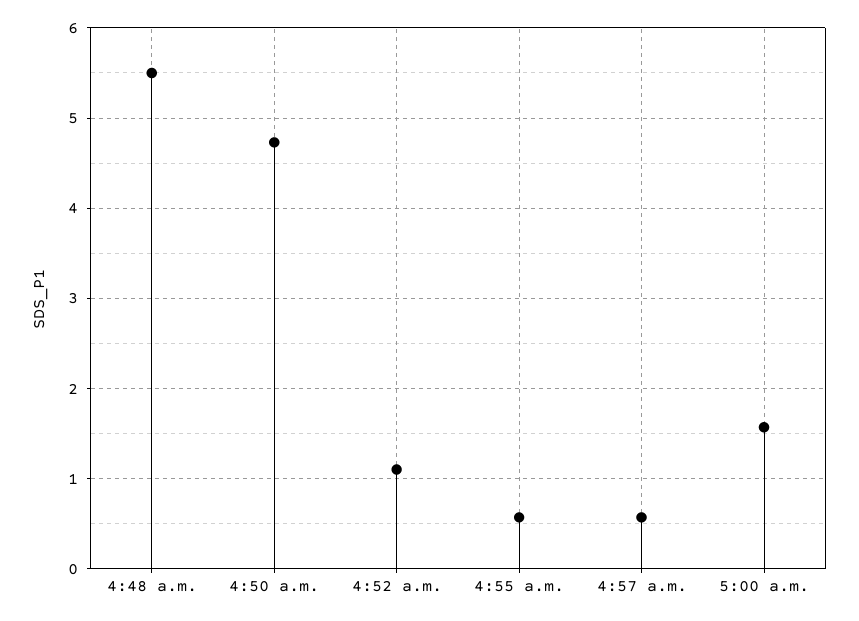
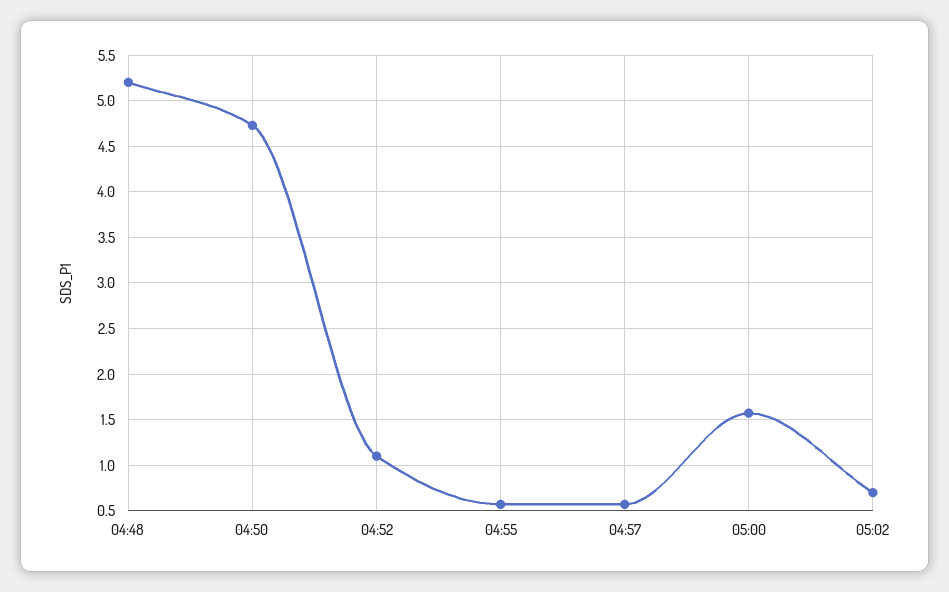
4:48 a.m.: 5.5 -> 5.2
05:02: none -> 0.7

